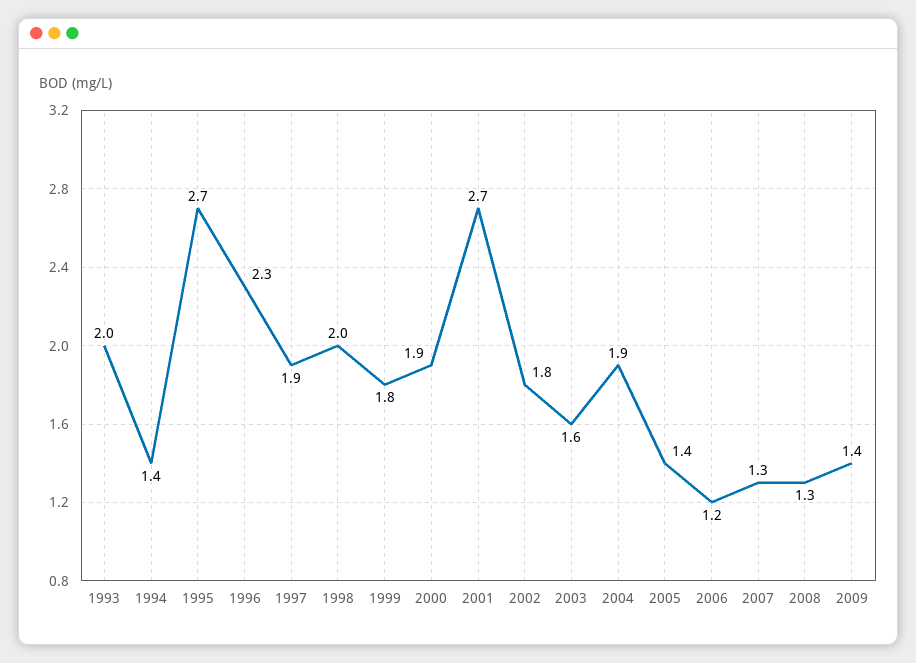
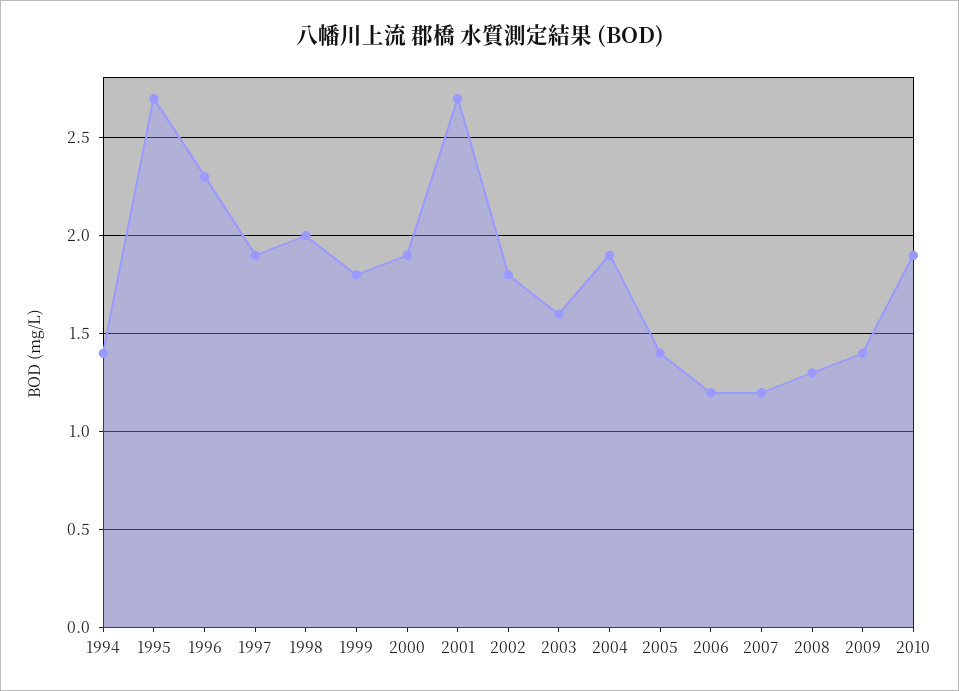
1993: 2 -> none
2007: 1.3 -> 1.2
2010: none -> 1.9

